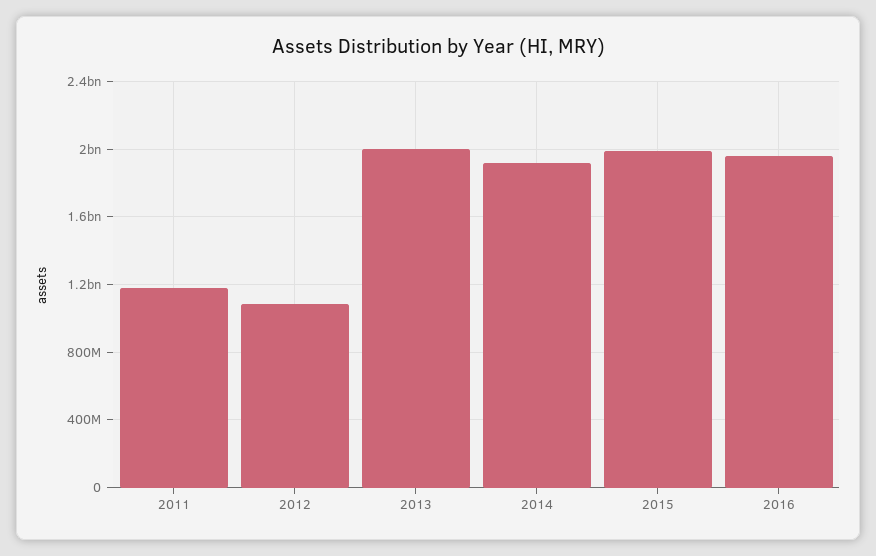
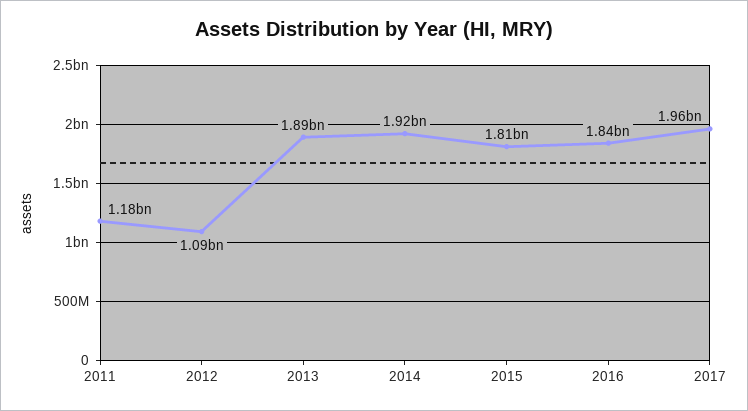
2013: 2000000000 -> 1890000000
2015: 2000000000 -> 1810000000
2016: 1950000000 -> 1840000000
2017: none -> 1960000000

